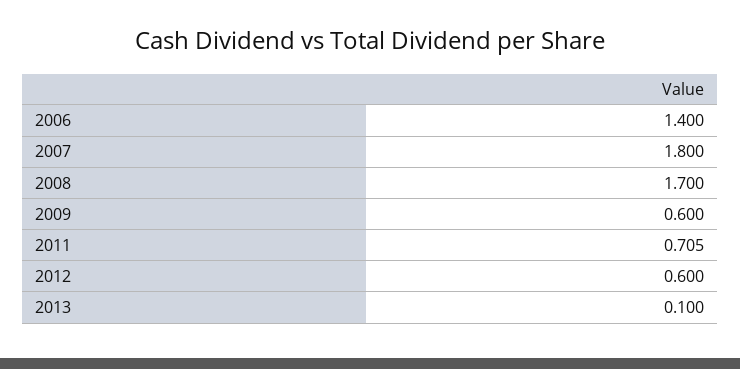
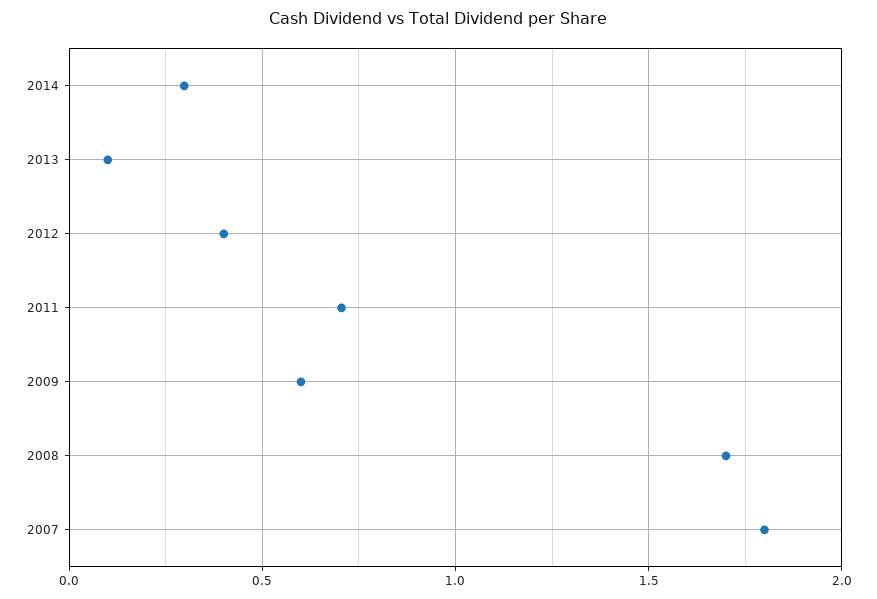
2006: 1.4 -> none
2012: 0.6 -> 0.4
2014: none -> 0.3

